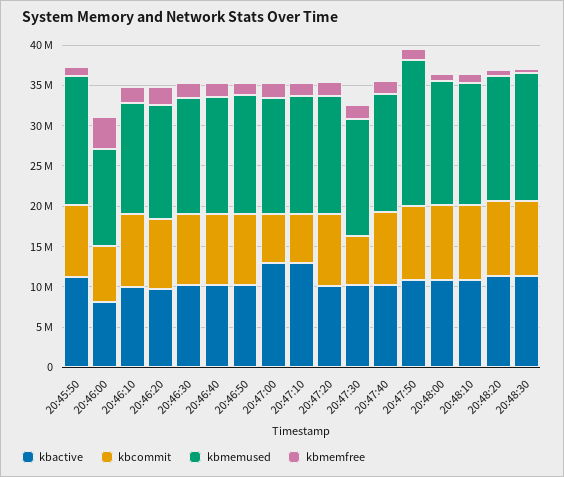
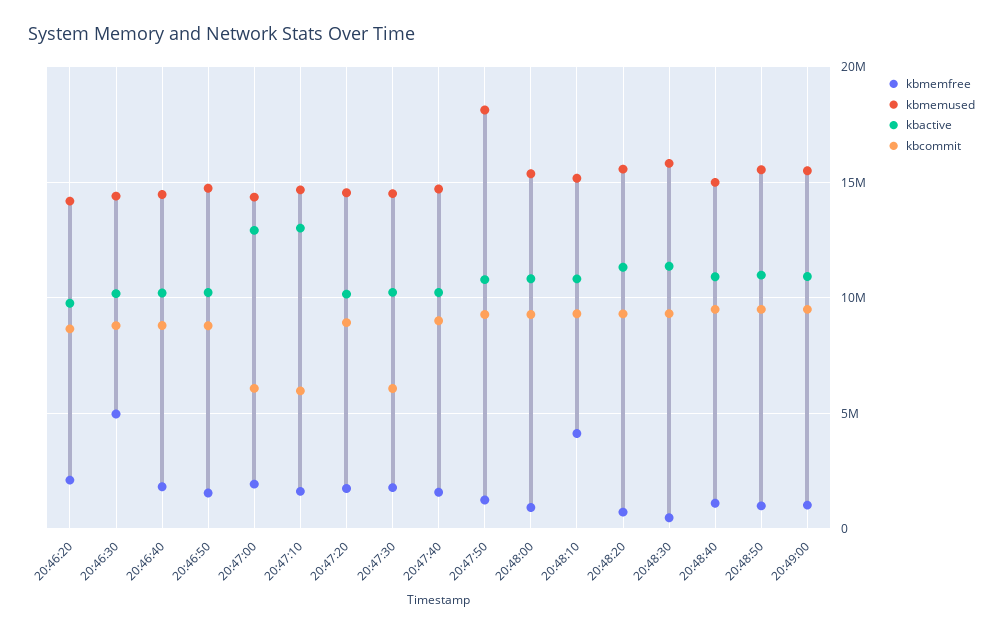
kbactive, 20:45:50: 11000000 -> none
kbcommit, 20:45:50: 9000000 -> none
kbmemused, 20:45:50: 16000000 -> none
kbmemfree, 20:45:50: 1000000 -> none
kbactive, 20:46:00: 8000000 -> none
kbcommit, 20:46:00: 7000000 -> none
kbmemused, 20:46:00: 12000000 -> none
kbmemfree, 20:46:00: 4000000 -> none
kbactive, 20:46:10: 10000000 -> none
kbcommit, 20:46:10: 9000000 -> none
kbmemused, 20:46:10: 14000000 -> none
kbmemfree, 20:46:10: 2000000 -> none
kbmemfree, 20:46:30: 2000000 -> 5000000
kbmemfree, 20:48:10: 1000000 -> 4000000
kbmemfree, 20:48:40: none -> 1000000
kbmemused, 20:48:40: none -> 15000000
kbactive, 20:48:40: none -> 11000000
kbcommit, 20:48:40: none -> 9500000
kbmemfree, 20:48:50: none -> 1000000
kbmemused, 20:48:50: none -> 15500000
kbactive, 20:48:50: none -> 11000000
kbcommit, 20:48:50: none -> 9500000
kbmemfree, 20:49:00: none -> 1000000
kbmemused, 20:49:00: none -> 15500000
kbactive, 20:49:00: none -> 11000000
kbcommit, 20:49:00: none -> 9500000

